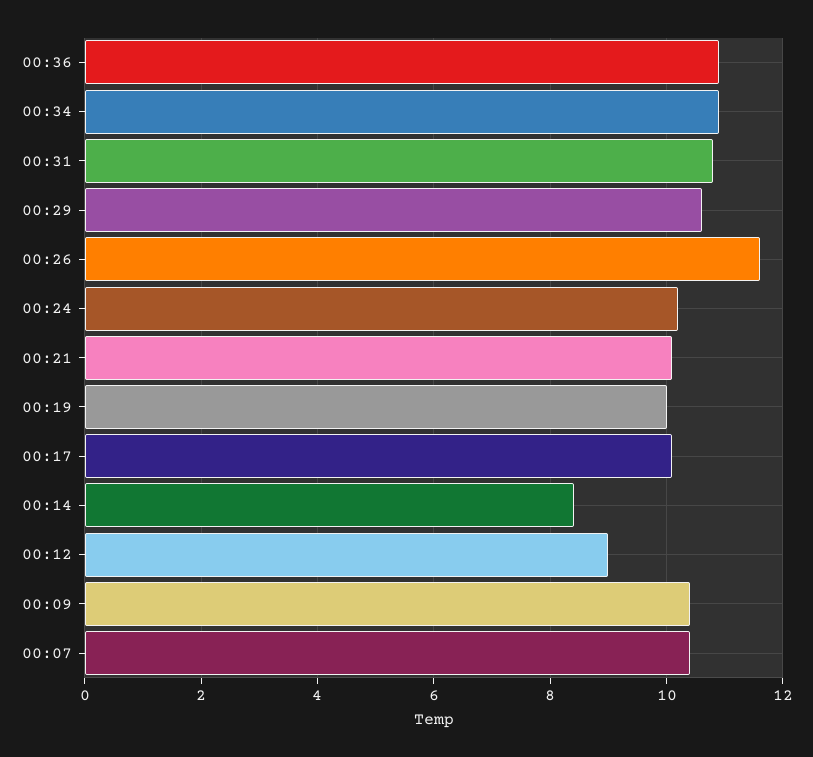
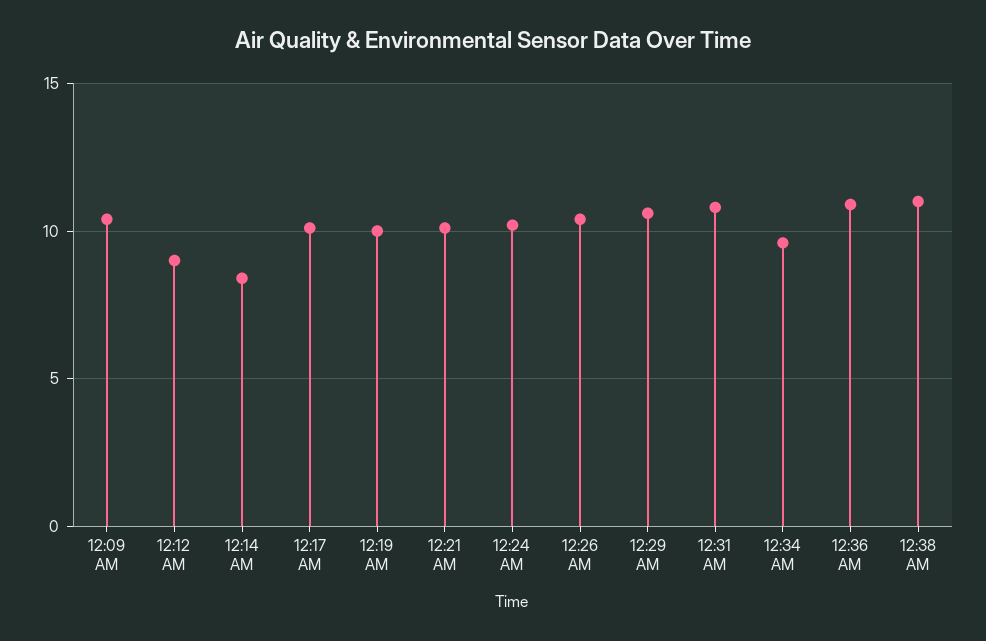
00:34: 11 -> 9.5
00:26: 11.5 -> 10.5
00:07: 10.5 -> none
12:38 AM: none -> 11

